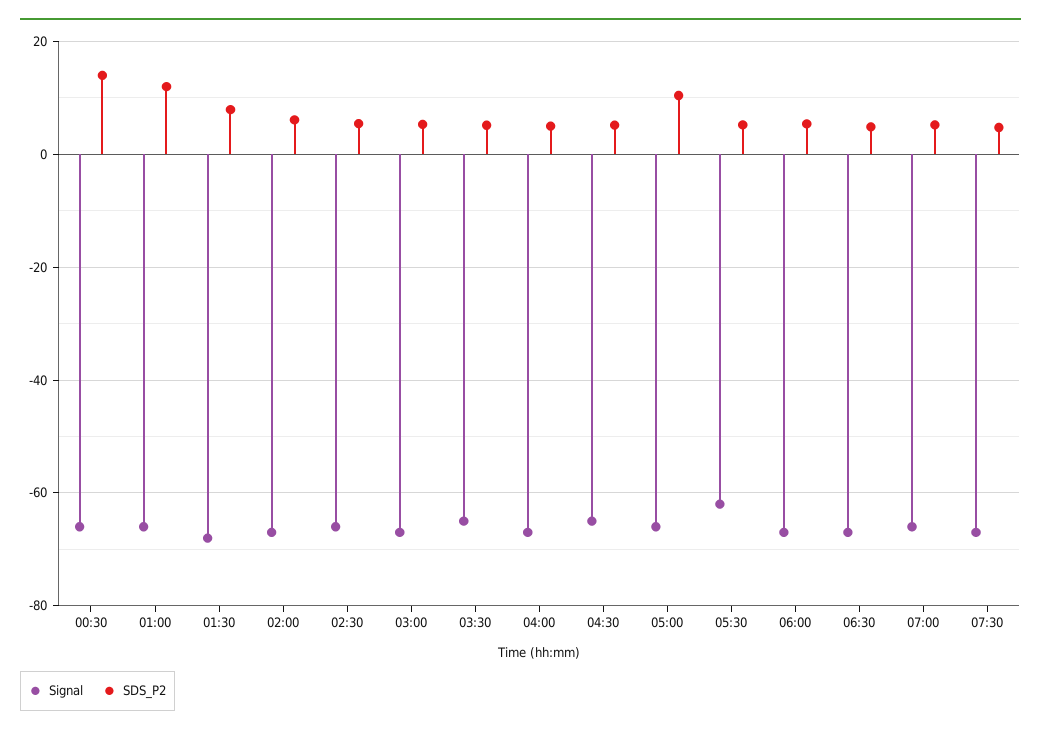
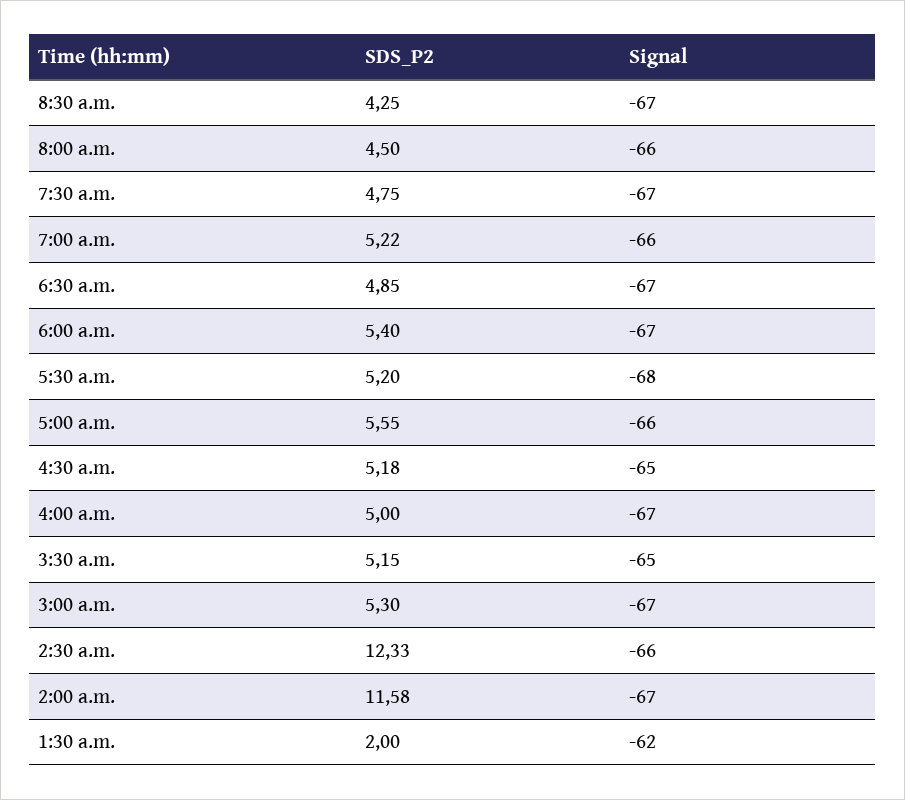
Signal, 00:30: -66 -> none
SDS_P2, 00:30: 14 -> none
Signal, 01:00: -66 -> none
SDS_P2, 01:00: 12 -> none
Signal, 01:30: -68 -> -62
SDS_P2, 01:30: 8 -> 2
SDS_P2, 02:00: 6 -> 11.58
SDS_P2, 02:30: 6 -> 12.33
SDS_P2, 05:00: 10 -> 5.55
Signal, 05:30: -62 -> -68
SDS_P2, 8:30 a.m.: none -> 4.25
Signal, 8:30 a.m.: none -> -67
SDS_P2, 8:00 a.m.: none -> 4.5
Signal, 8:00 a.m.: none -> -66

